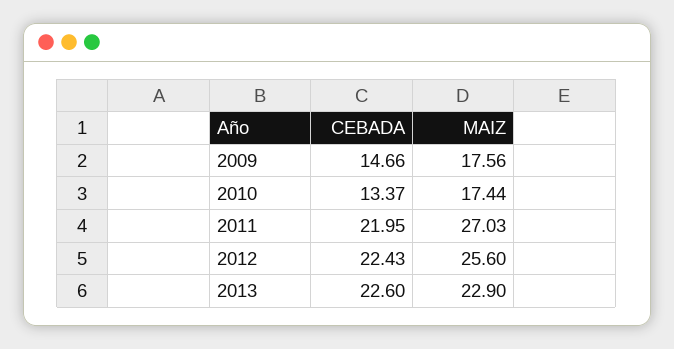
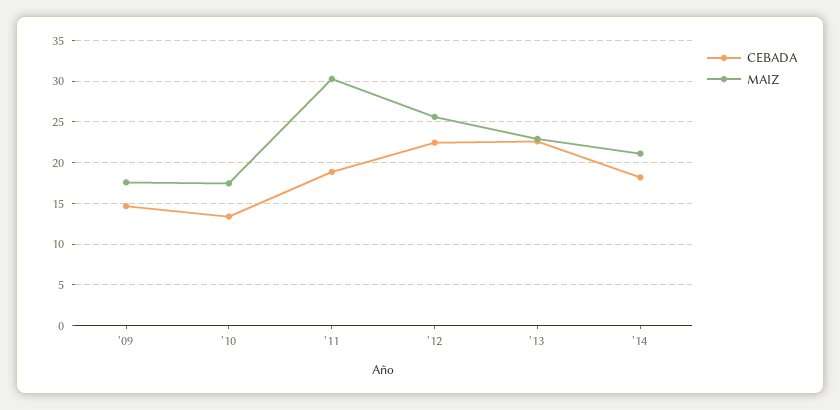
CEBADA, 2011: 21.95 -> 19
MAIZ, 2011: 27.03 -> 30
CEBADA, '14: none -> 18
MAIZ, '14: none -> 21

